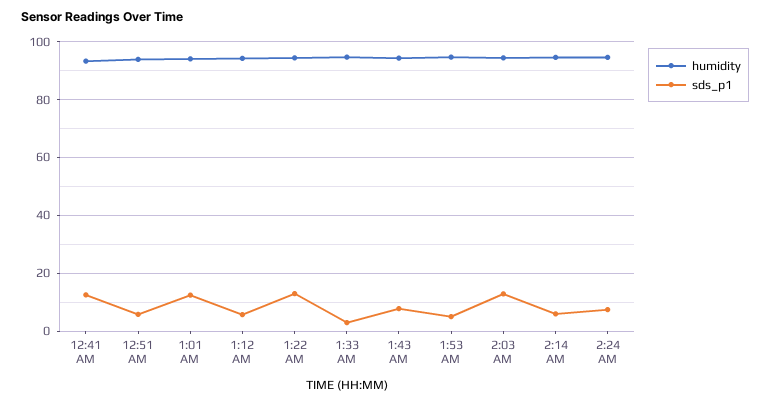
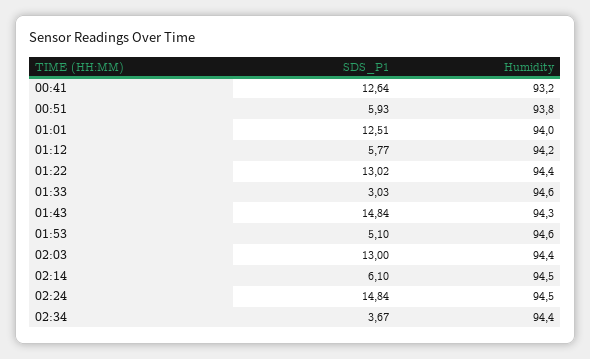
sds_p1, 1:43 AM: 7.5 -> 14.84
sds_p1, 2:24 AM: 7.5 -> 14.84
sds_p1, 02:34: none -> 3.67
humidity, 02:34: none -> 94.4

